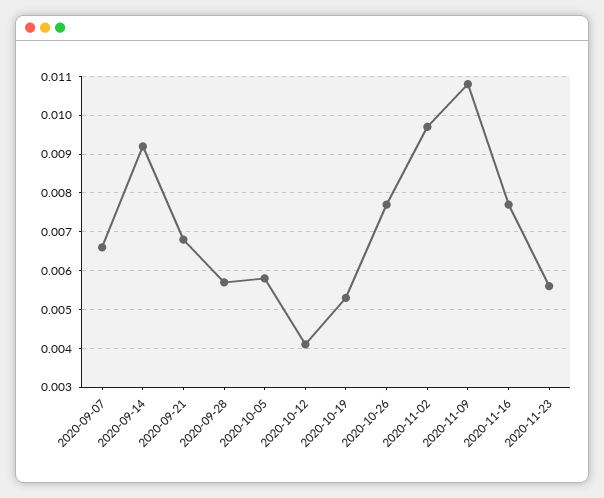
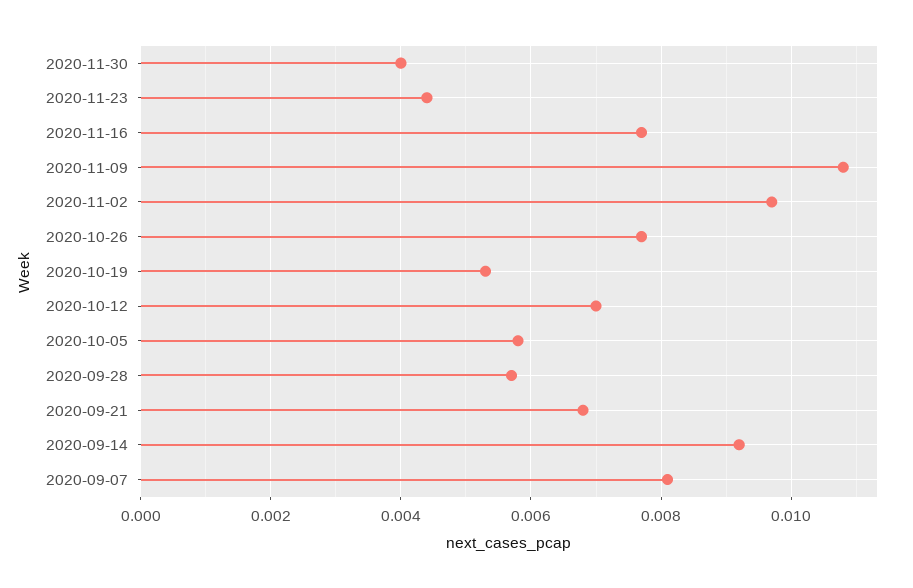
2020-09-07: 0.0065 -> 0.008
2020-10-12: 0.004 -> 0.007
2020-11-23: 0.0055 -> 0.0045
2020-11-30: none -> 0.004

